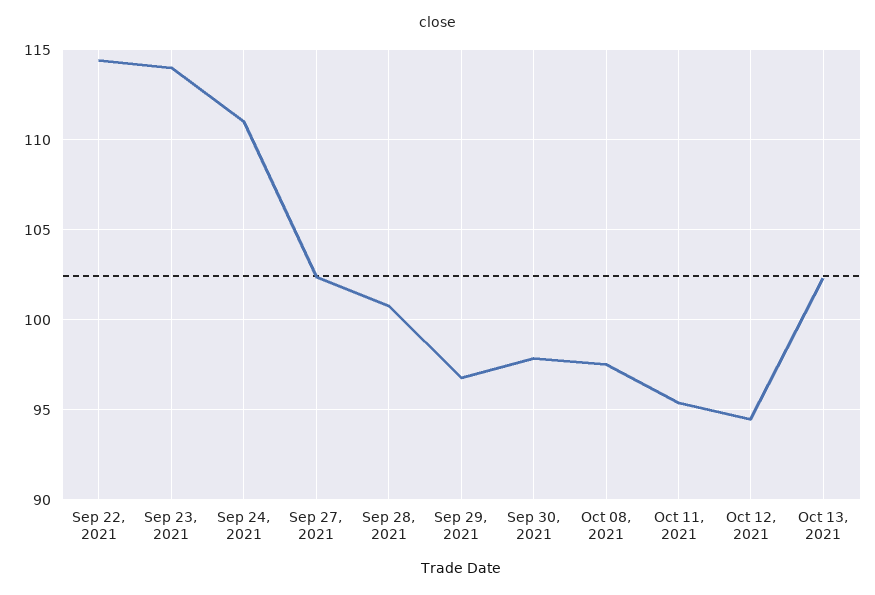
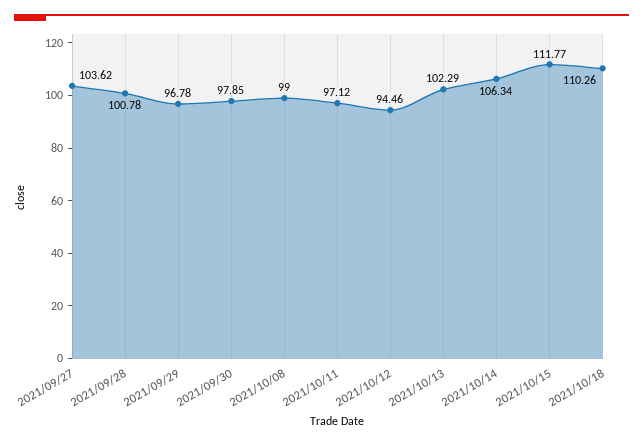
Sep 22, 2021: 114.5 -> none
Sep 23, 2021: 114 -> none
Sep 24, 2021: 111 -> none
Sep 27, 2021: 102.5 -> 103.62
Oct 08, 2021: 97.5 -> 99
Oct 11, 2021: 95.5 -> 97.12
2021/10/14: none -> 106.34
2021/10/15: none -> 111.77
2021/10/18: none -> 110.26

